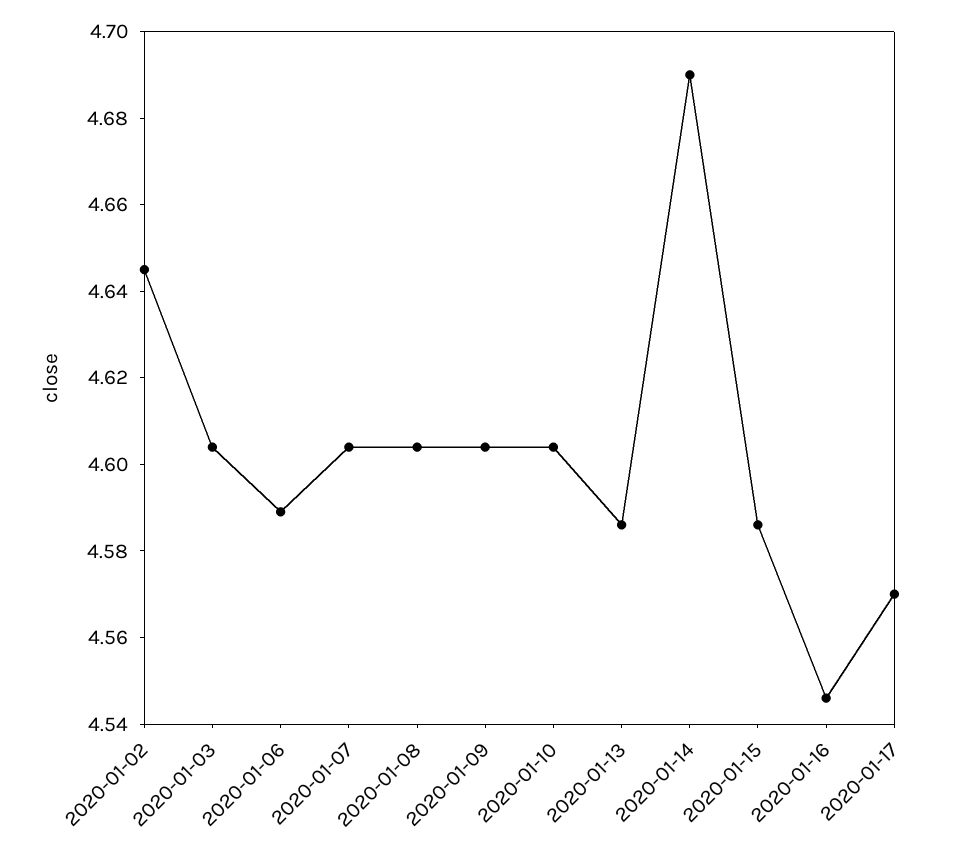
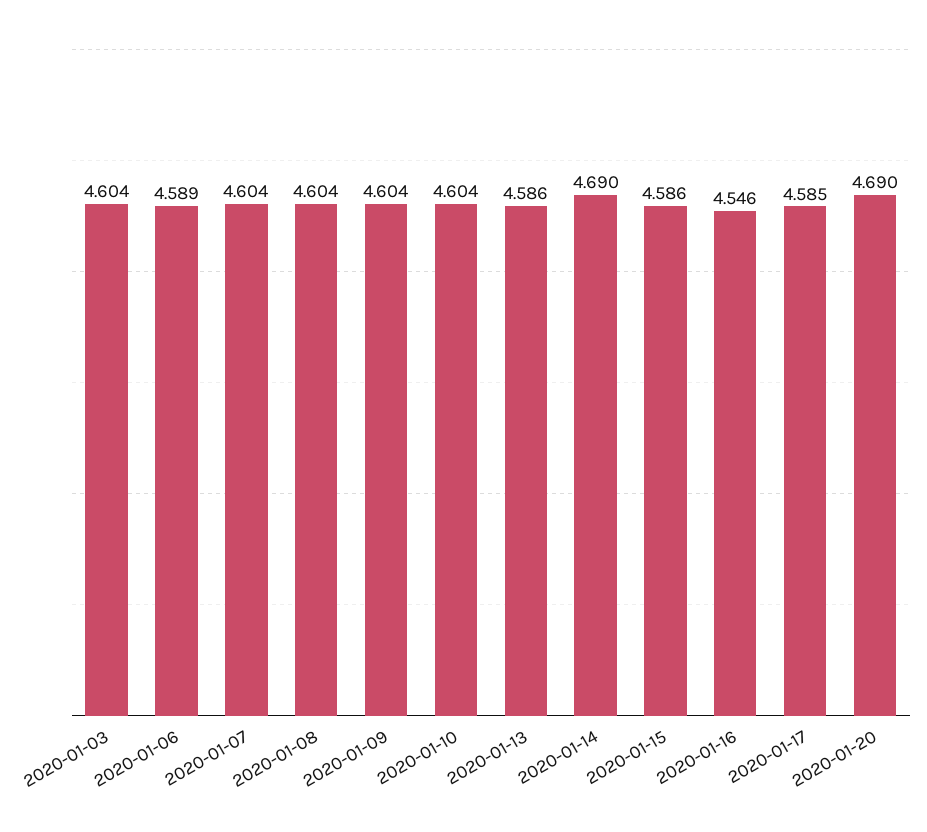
2020-01-02: 4.645 -> none
2020-01-17: 4.57 -> 4.585
2020-01-20: none -> 4.69

